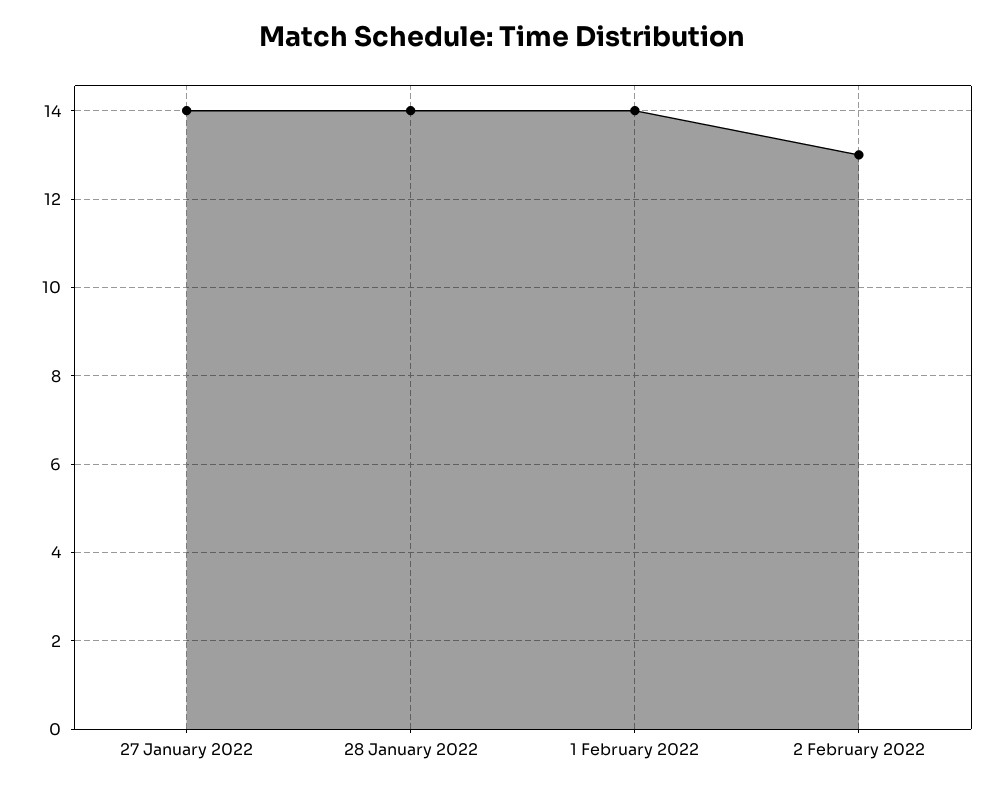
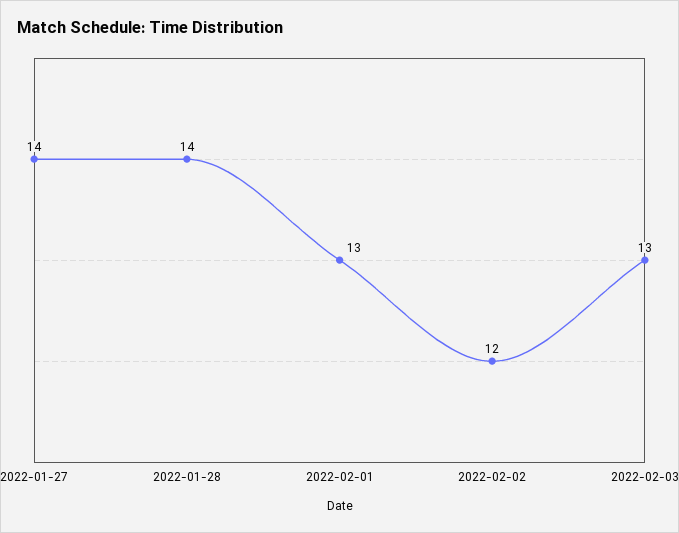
1 February 2022: 14 -> 13
2 February 2022: 13 -> 12
2022-02-03: none -> 13

